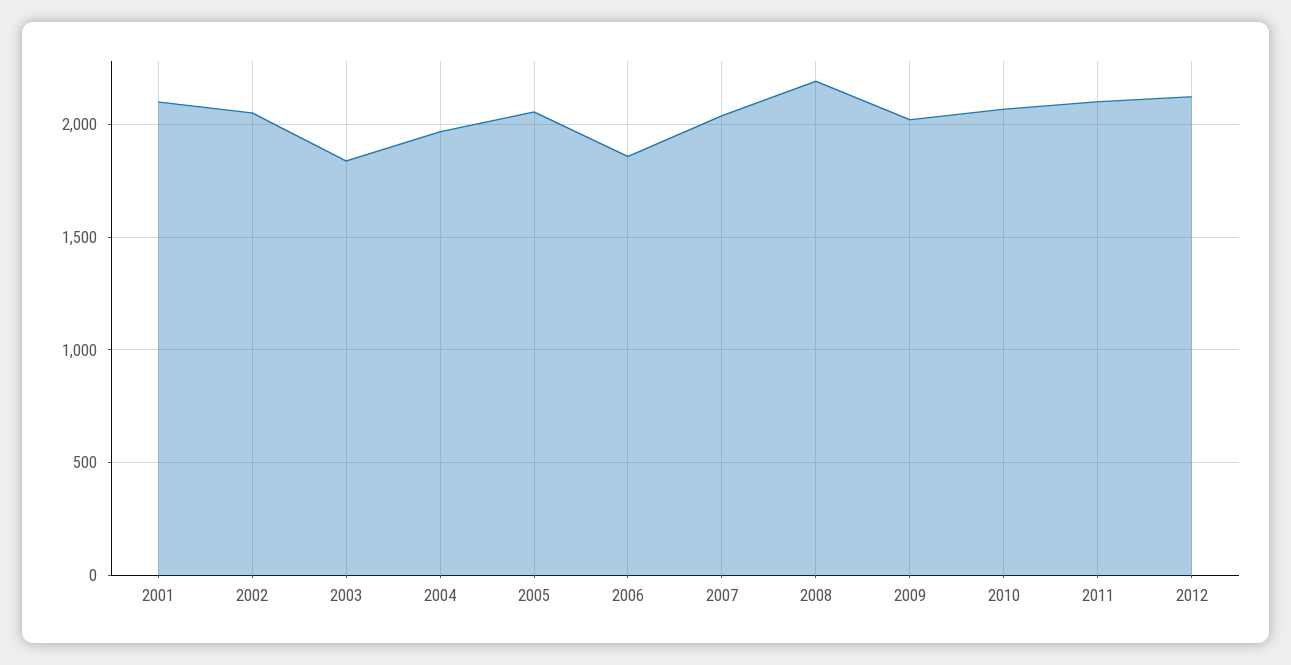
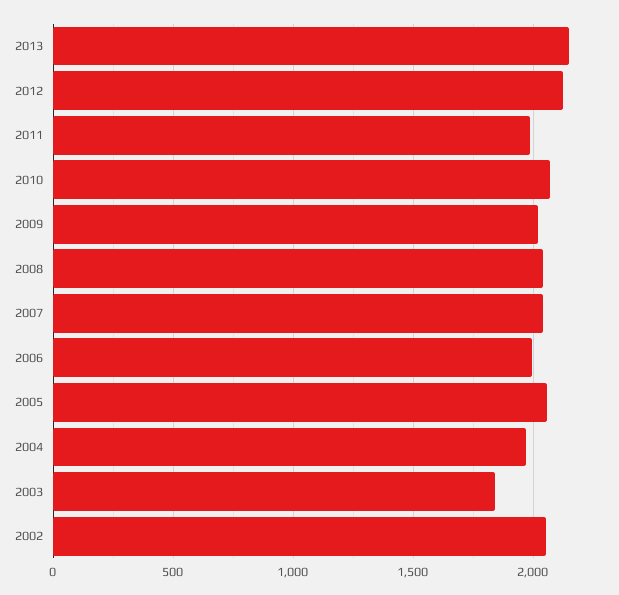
2001: 2100 -> none
2006: 1850 -> 2000
2008: 2200 -> 2050
2011: 2100 -> 2000
2013: none -> 2150

